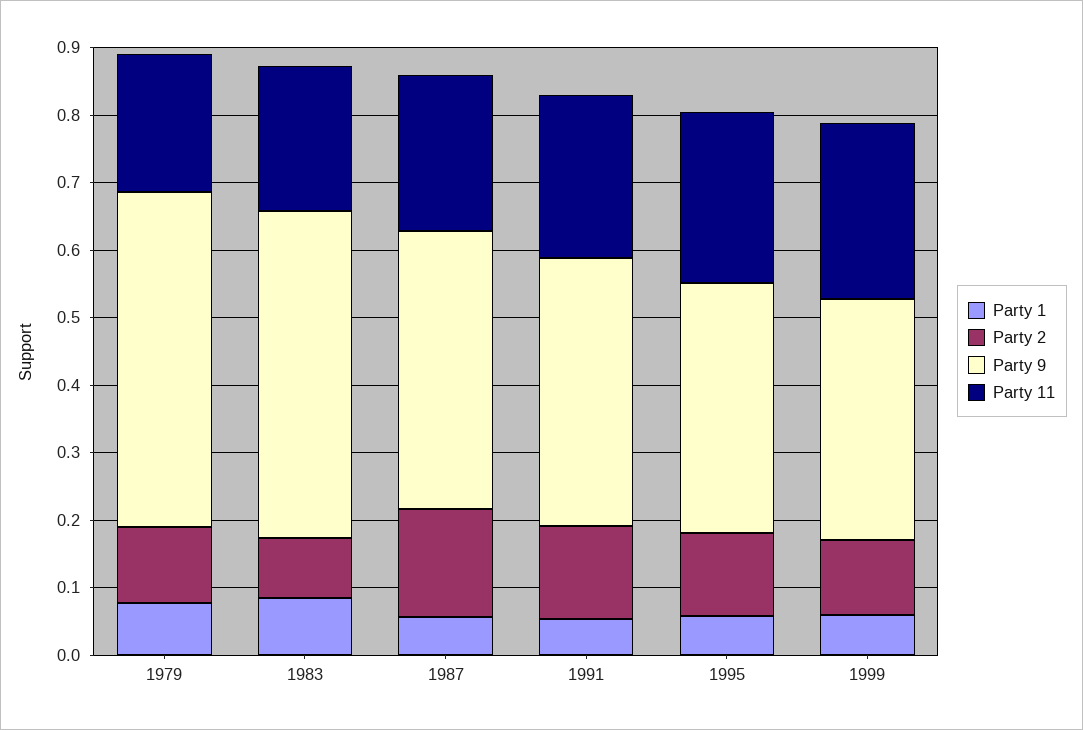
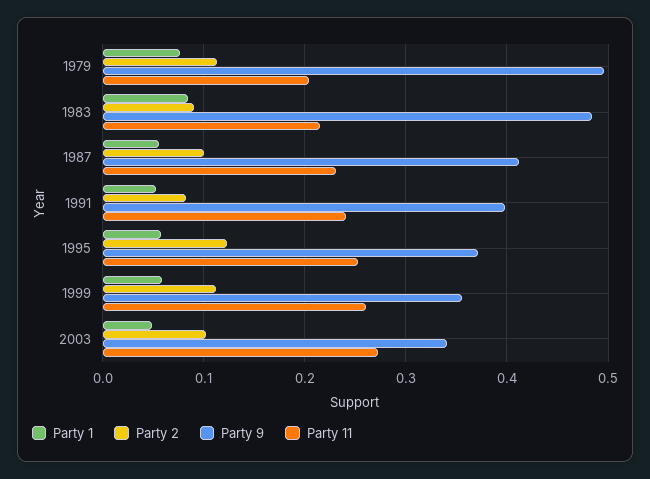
Party 2, 1987: 0.16 -> 0.1
Party 2, 1991: 0.14 -> 0.08
Party 1, 2003: none -> 0.05
Party 2, 2003: none -> 0.1
Party 9, 2003: none -> 0.34
Party 11, 2003: none -> 0.27

